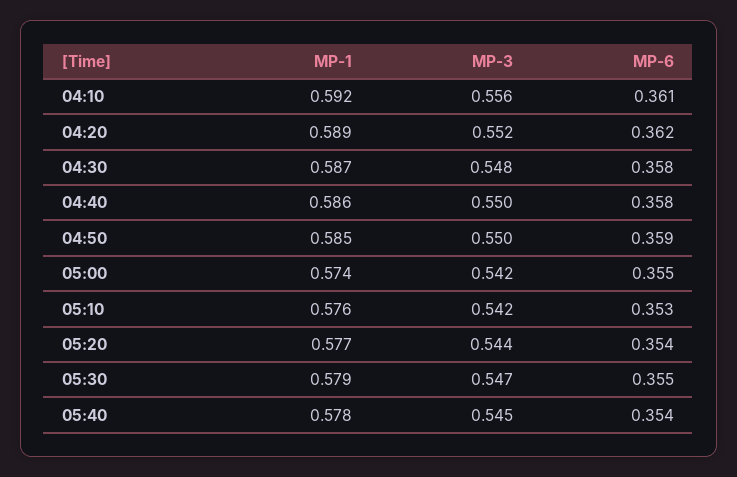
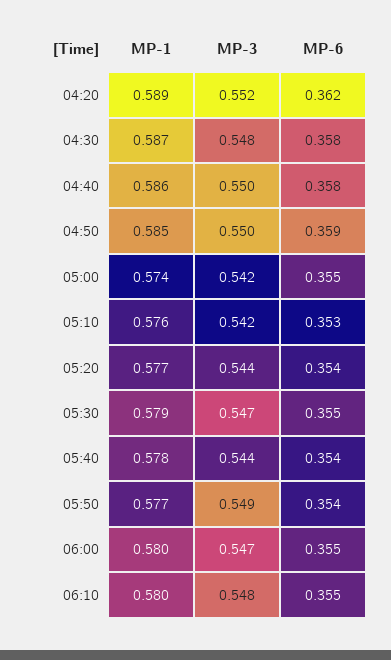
MP-1, 04:10: 0.592 -> none
MP-3, 04:10: 0.556 -> none
MP-6, 04:10: 0.361 -> none
MP-3, 05:40: 0.545 -> 0.544
MP-1, 05:50: none -> 0.577
MP-3, 05:50: none -> 0.549
MP-6, 05:50: none -> 0.354
MP-1, 06:00: none -> 0.58
MP-3, 06:00: none -> 0.547
MP-6, 06:00: none -> 0.355
MP-1, 06:10: none -> 0.58
MP-3, 06:10: none -> 0.548
MP-6, 06:10: none -> 0.355

